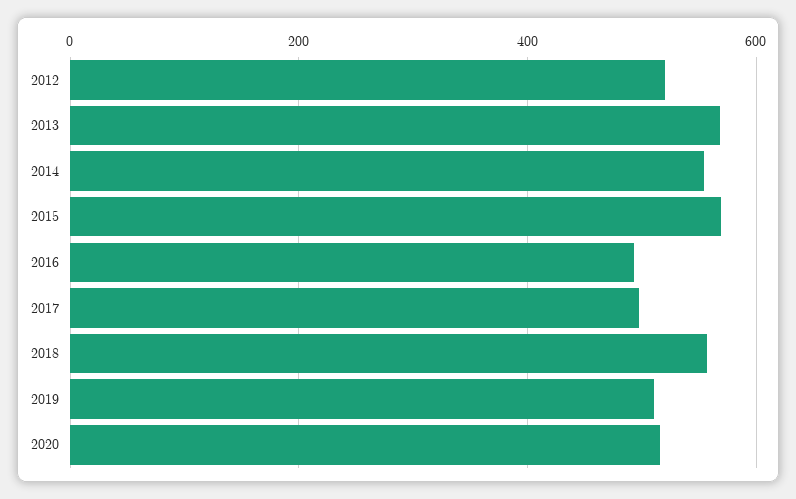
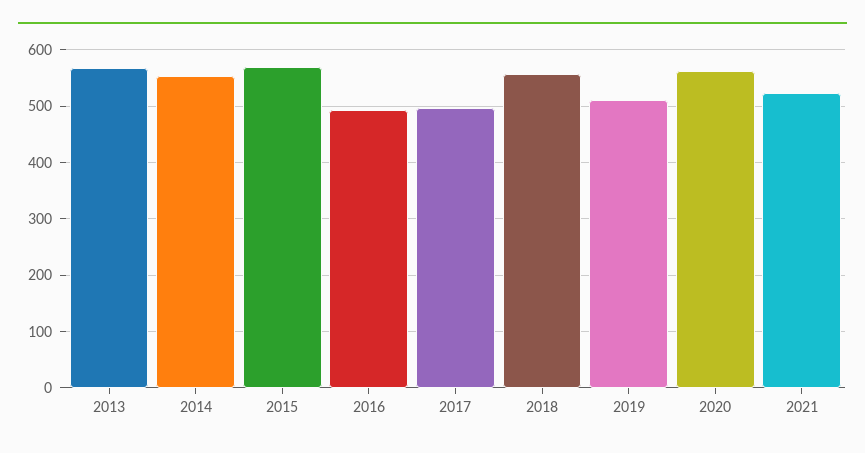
2012: 520 -> none
2020: 520 -> 560
2021: none -> 520

